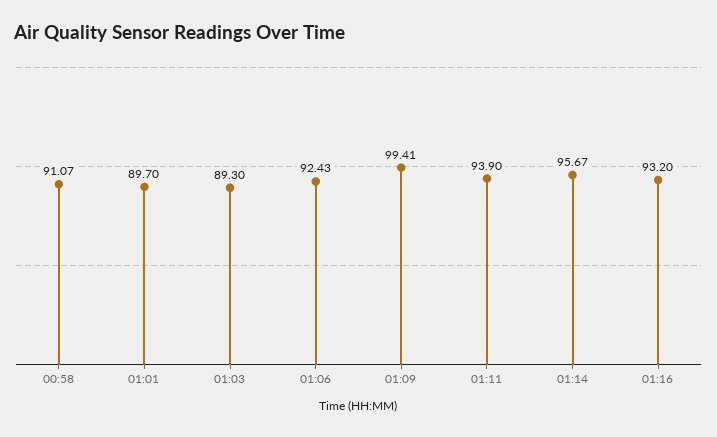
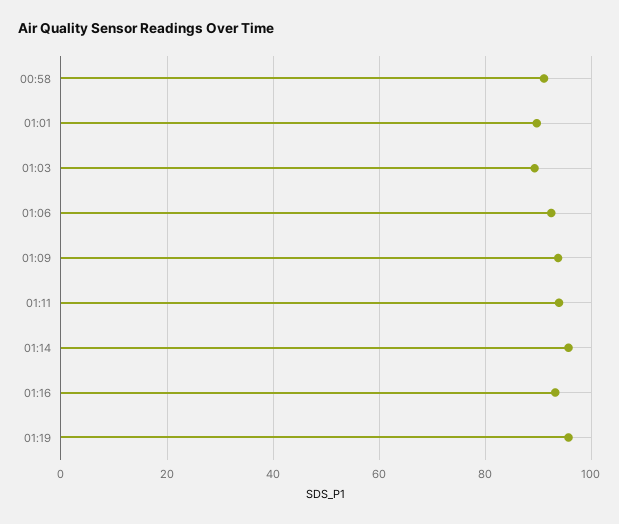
01:09: 99.41 -> 94
01:19: none -> 96

